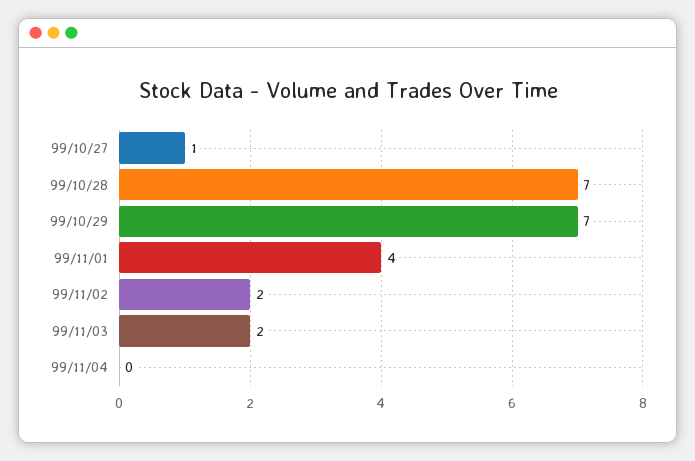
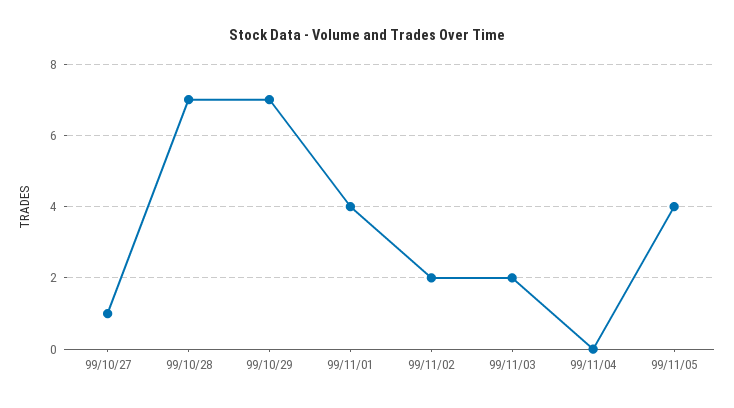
99/11/05: none -> 4

